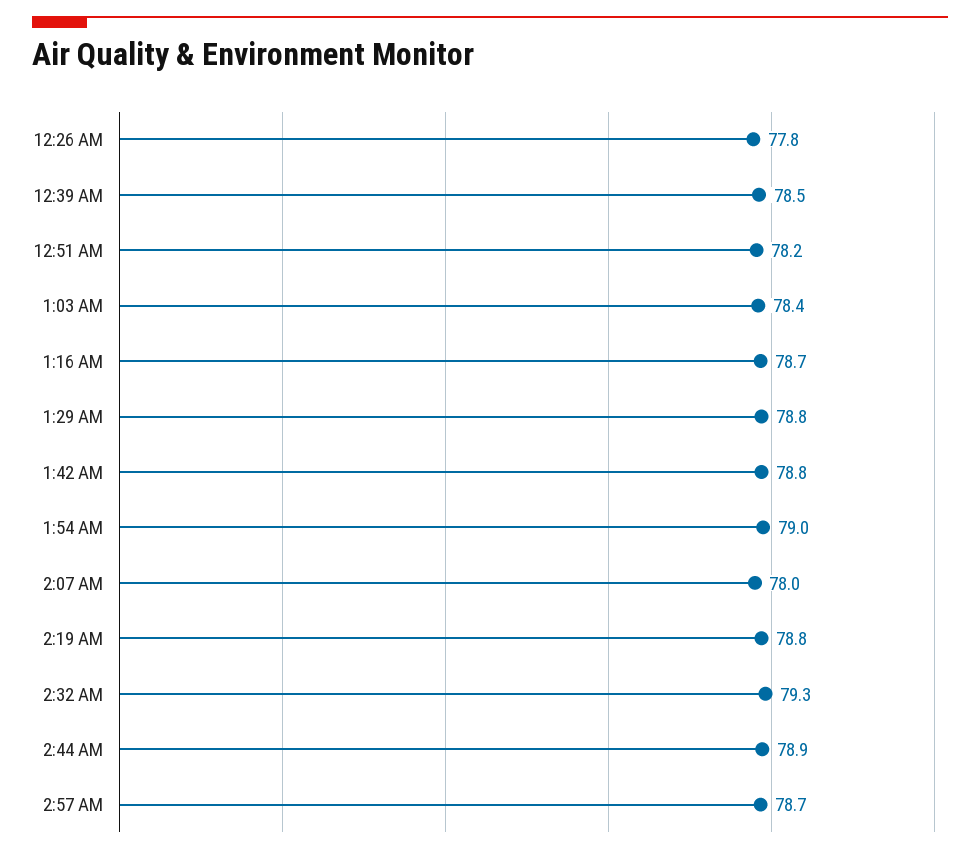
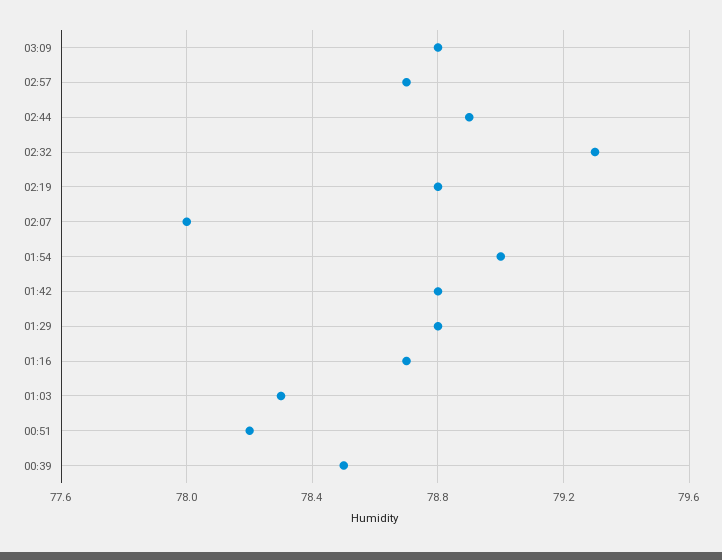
12:26 AM: 77.8 -> none
1:03 AM: 78.4 -> 78.3
03:09: none -> 78.8

